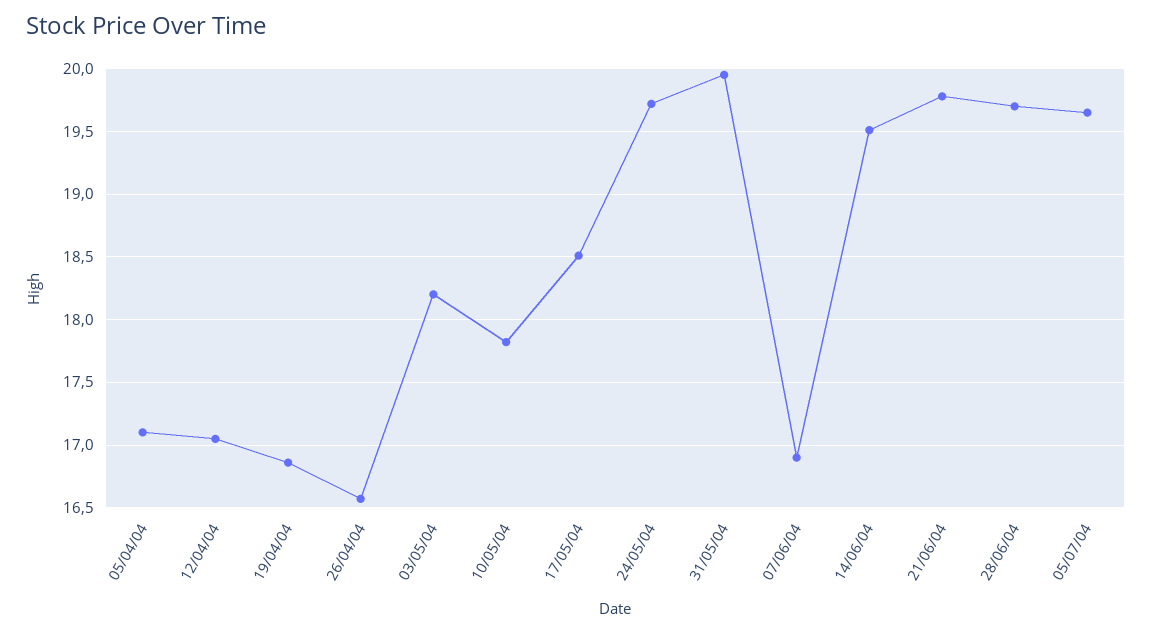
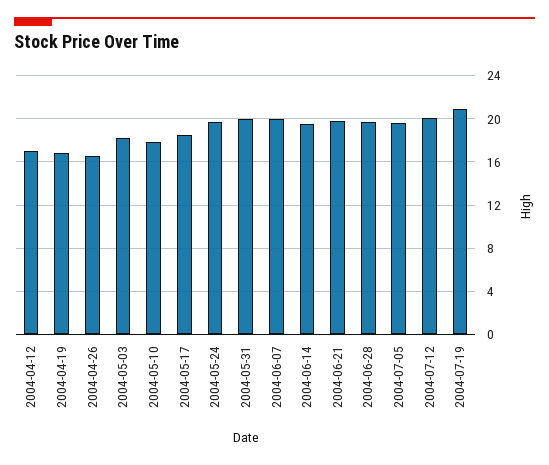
05/04/04: 17.1 -> none
07/06/04: 16.9 -> 20
2004-07-12: none -> 20
2004-07-19: none -> 21

